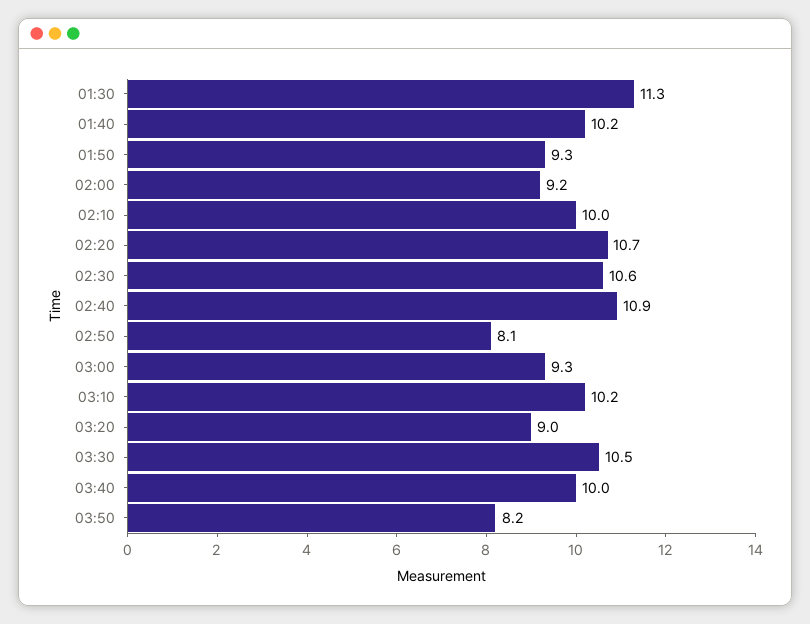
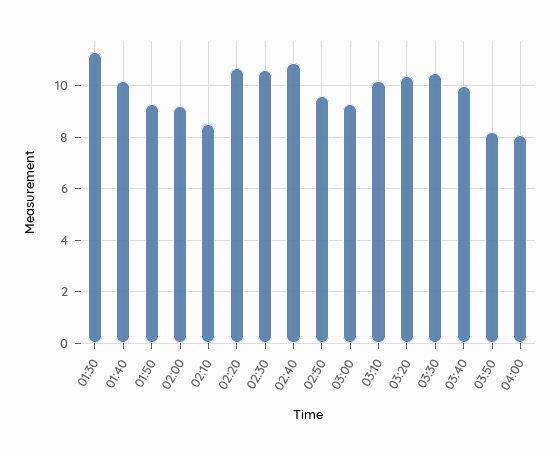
02:10: 10 -> 8.5
02:50: 8.1 -> 9.5
03:20: 9 -> 10.5
04:00: none -> 8

